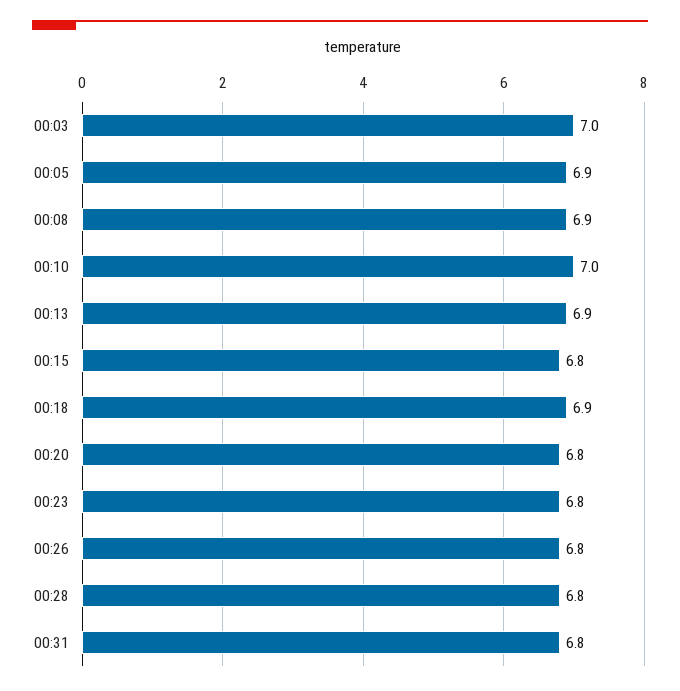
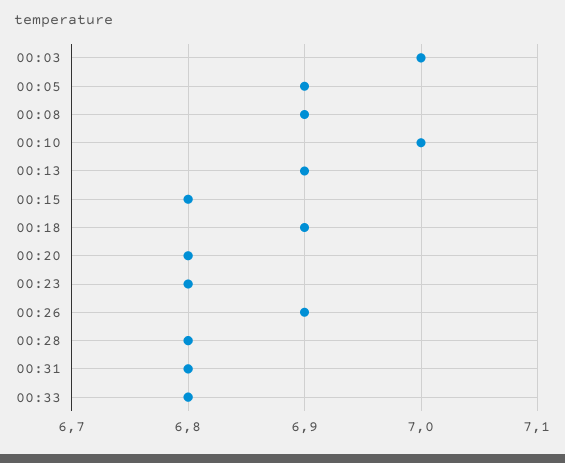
00:26: 6.8 -> 6.9
00:33: none -> 6.8

